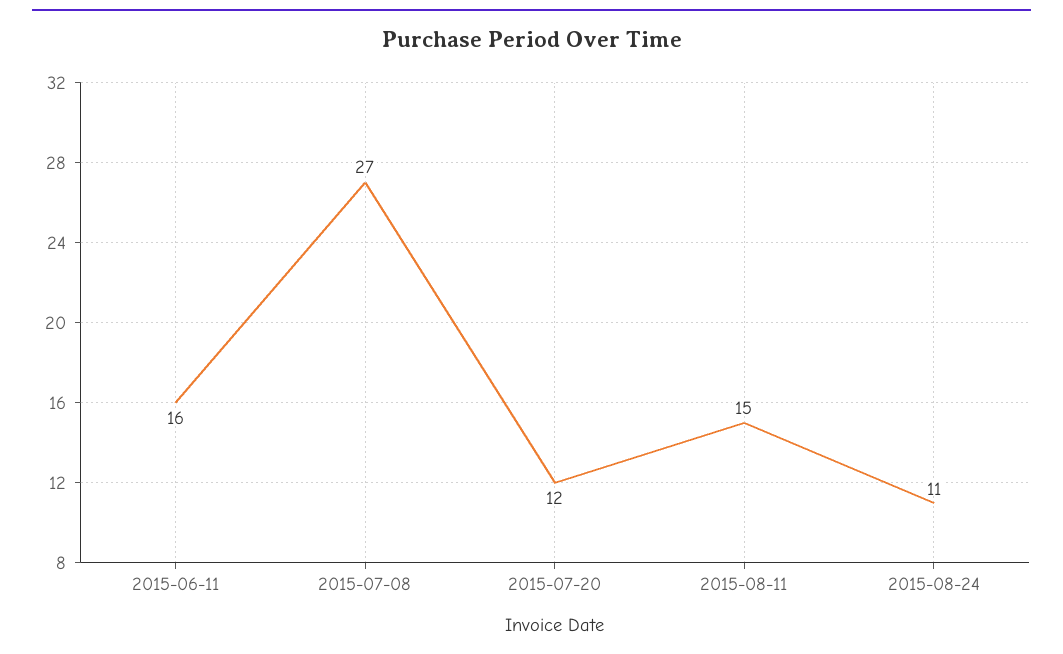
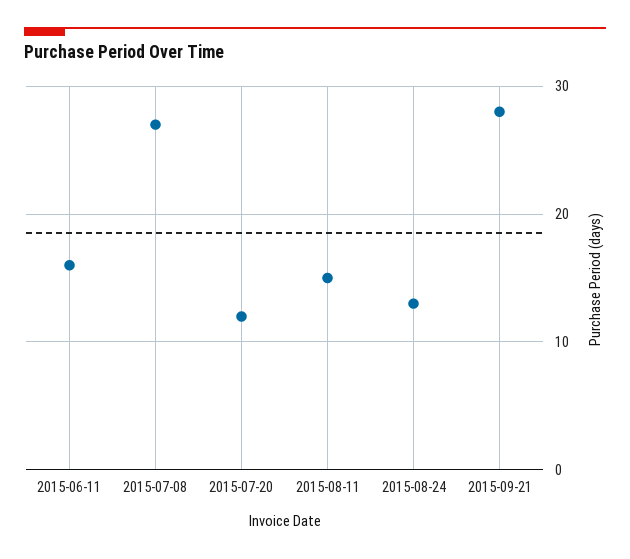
2015-08-24: 11 -> 13
2015-09-21: none -> 28

